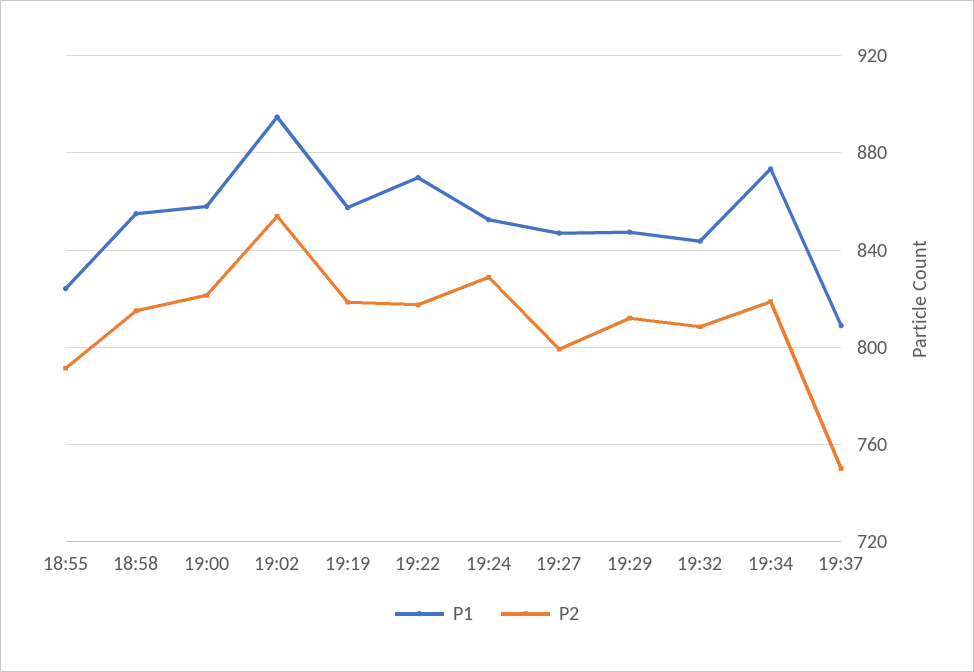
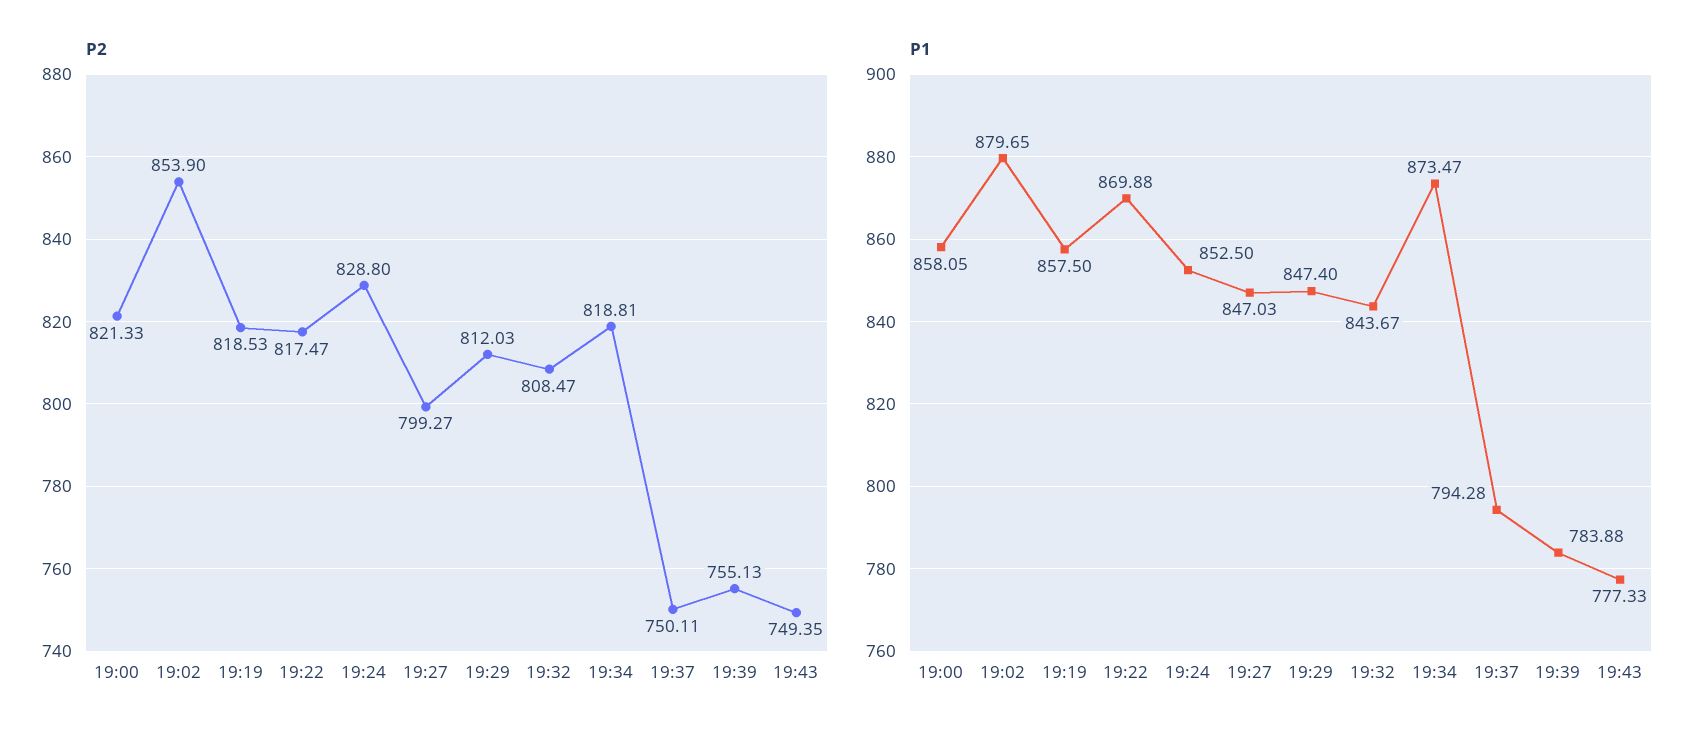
P1, 18:55: 825 -> none
P2, 18:55: 790 -> none
P1, 18:58: 855 -> none
P2, 18:58: 815 -> none
P1, 19:02: 895 -> 879.65
P1, 19:37: 810 -> 794.28
P2, 19:39: none -> 755.13
P2, 19:43: none -> 749.35
P1, 19:39: none -> 783.88
P1, 19:43: none -> 777.33

